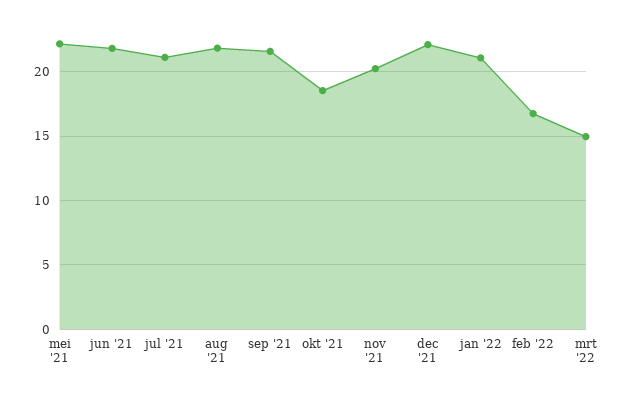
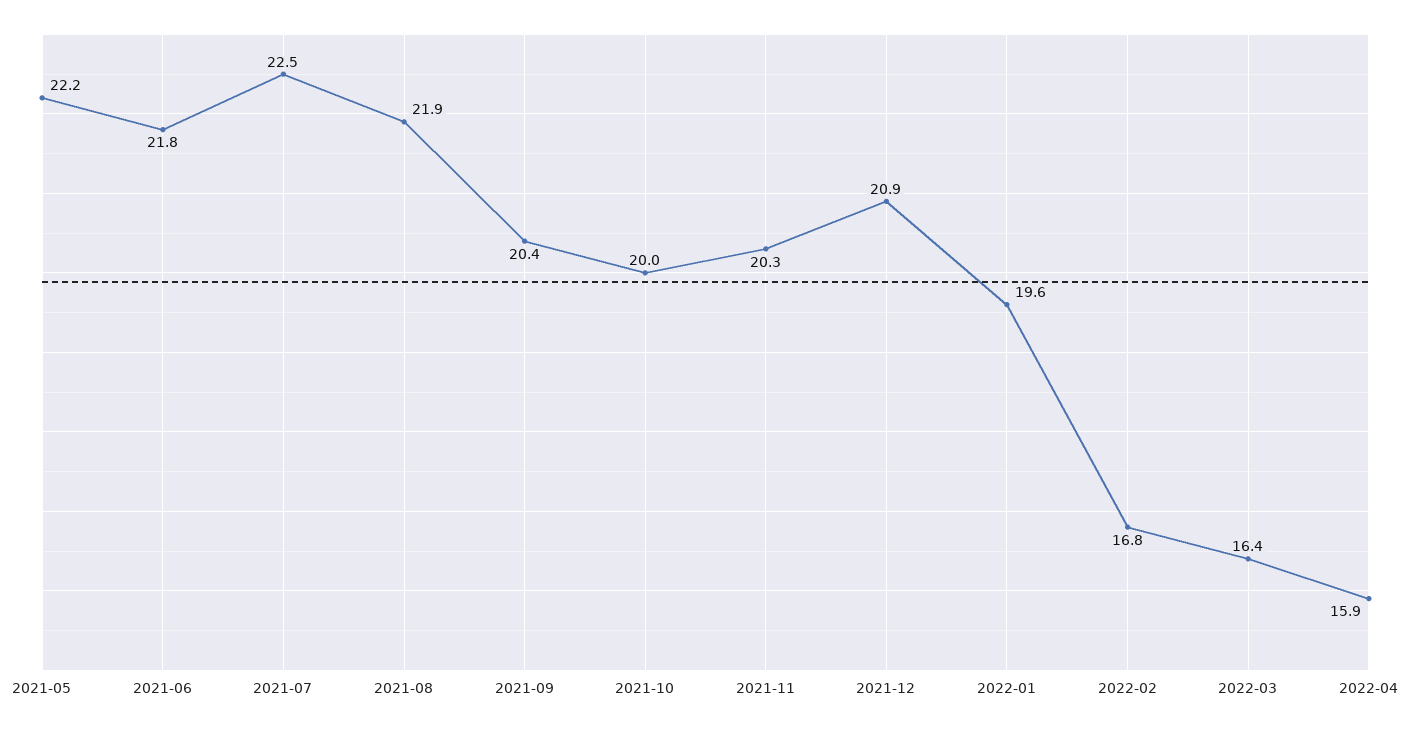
jul '21: 21 -> 22.5
sep '21: 21.5 -> 20.4
okt '21: 18.5 -> 20
dec '21: 22 -> 20.9
jan '22: 21 -> 19.6
mrt '22: 15 -> 16.4
2022-04: none -> 15.9

